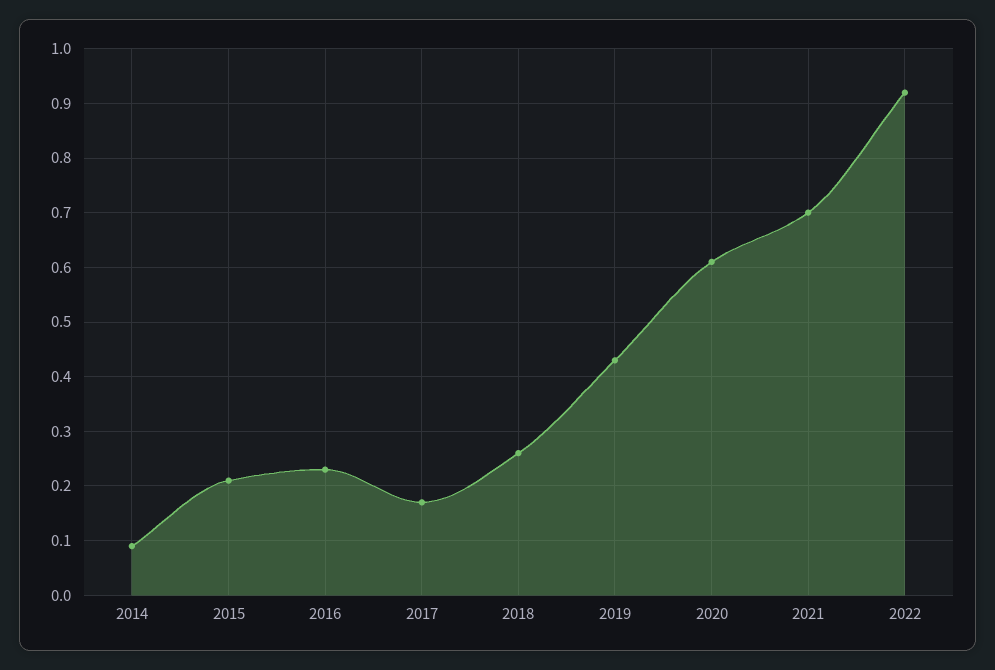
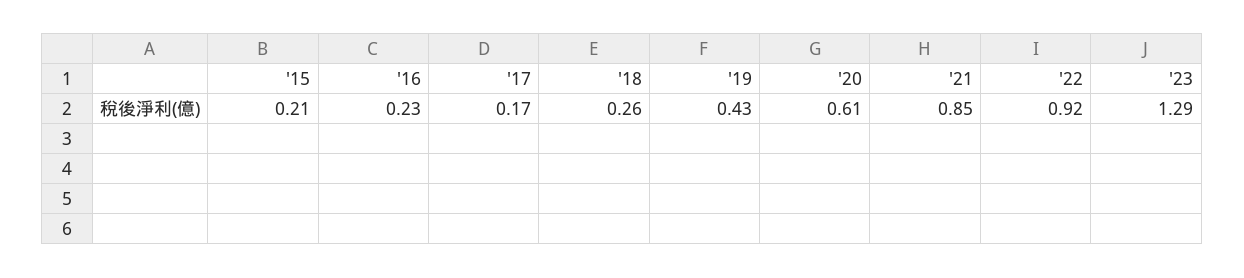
2014: 0.1 -> none
2021: 0.7 -> 0.85
'23: none -> 1.29

